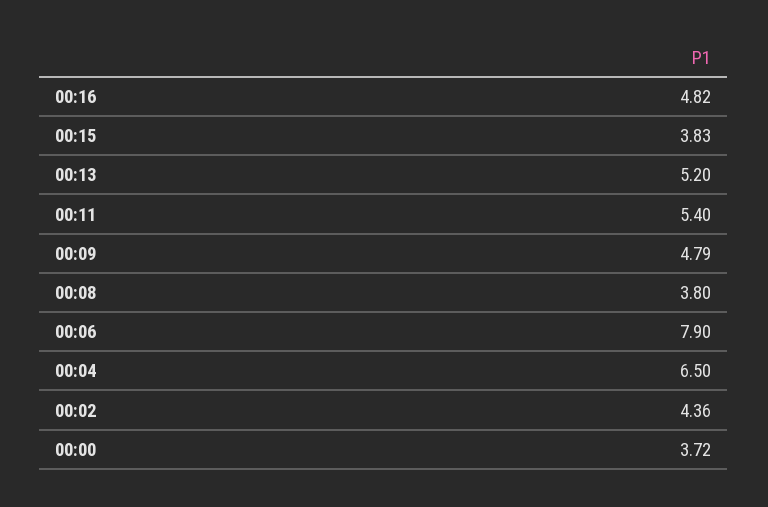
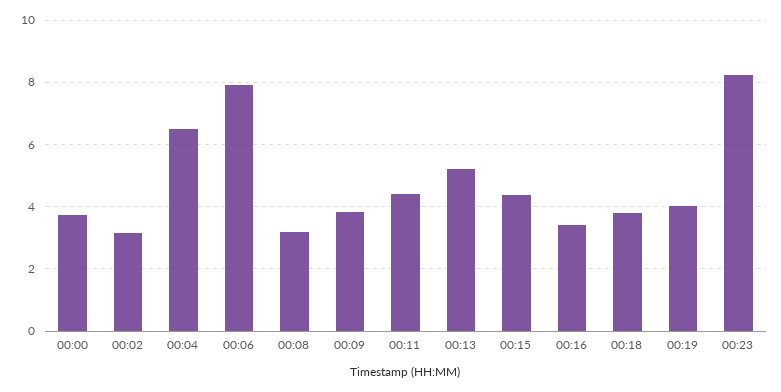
00:16: 4.82 -> 3.4
00:15: 3.83 -> 4.4
00:11: 5.4 -> 4.4
00:09: 4.79 -> 3.8
00:08: 3.8 -> 3.2
00:02: 4.36 -> 3.2
00:18: none -> 3.8
00:19: none -> 4
00:23: none -> 8.2

